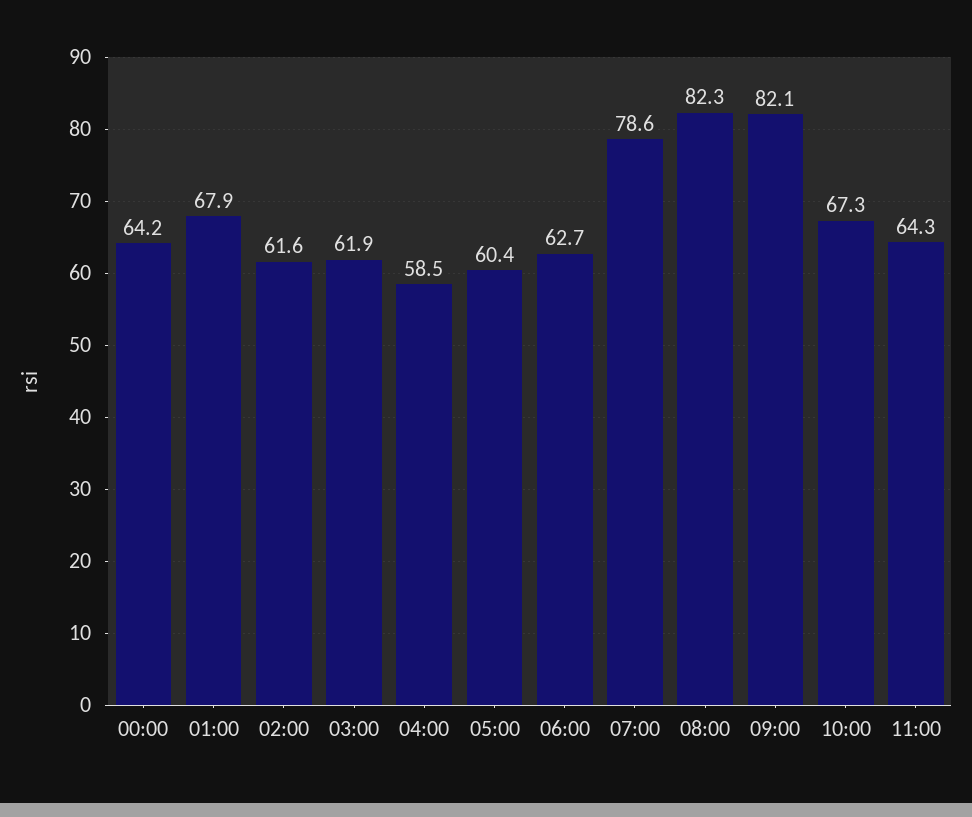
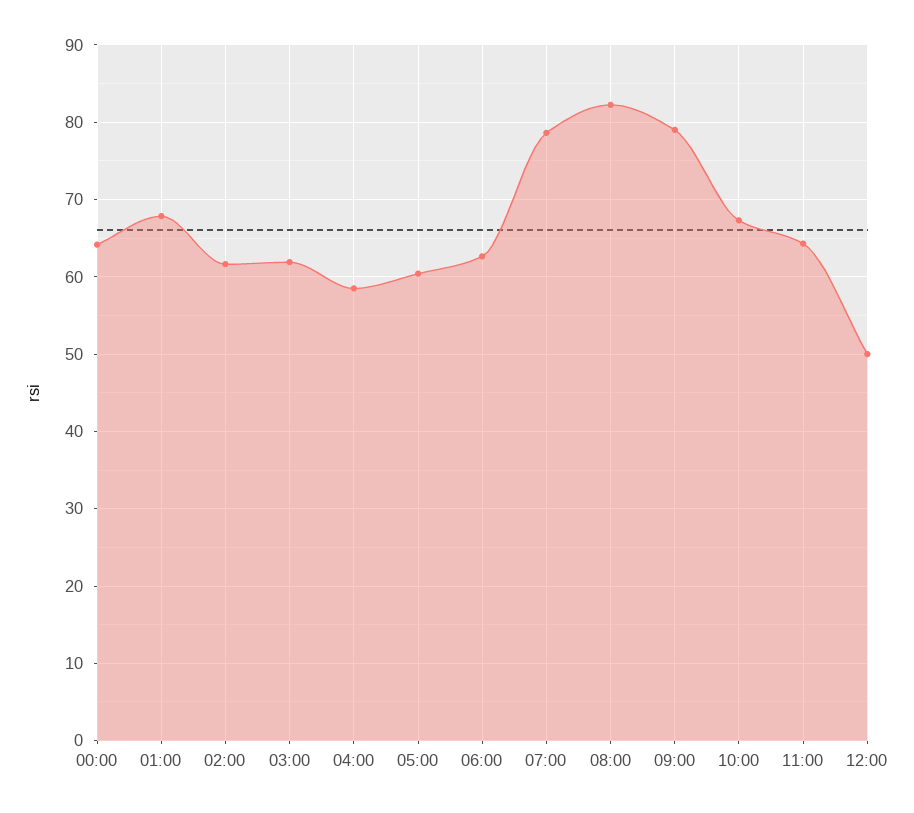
09:00: 82.1 -> 79
12:00: none -> 50

